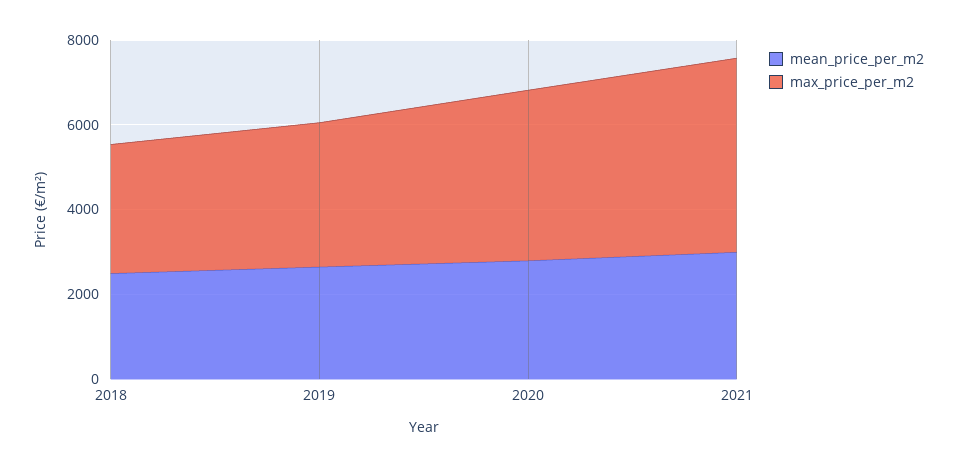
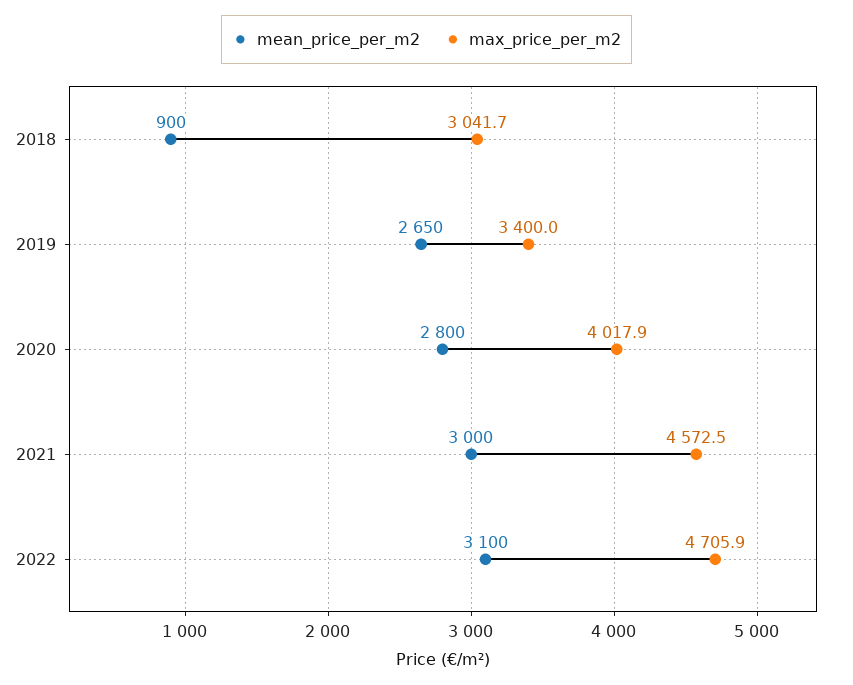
mean_price_per_m2, 2018: 2500 -> 900
mean_price_per_m2, 2022: none -> 3100
max_price_per_m2, 2022: none -> 4705.9

